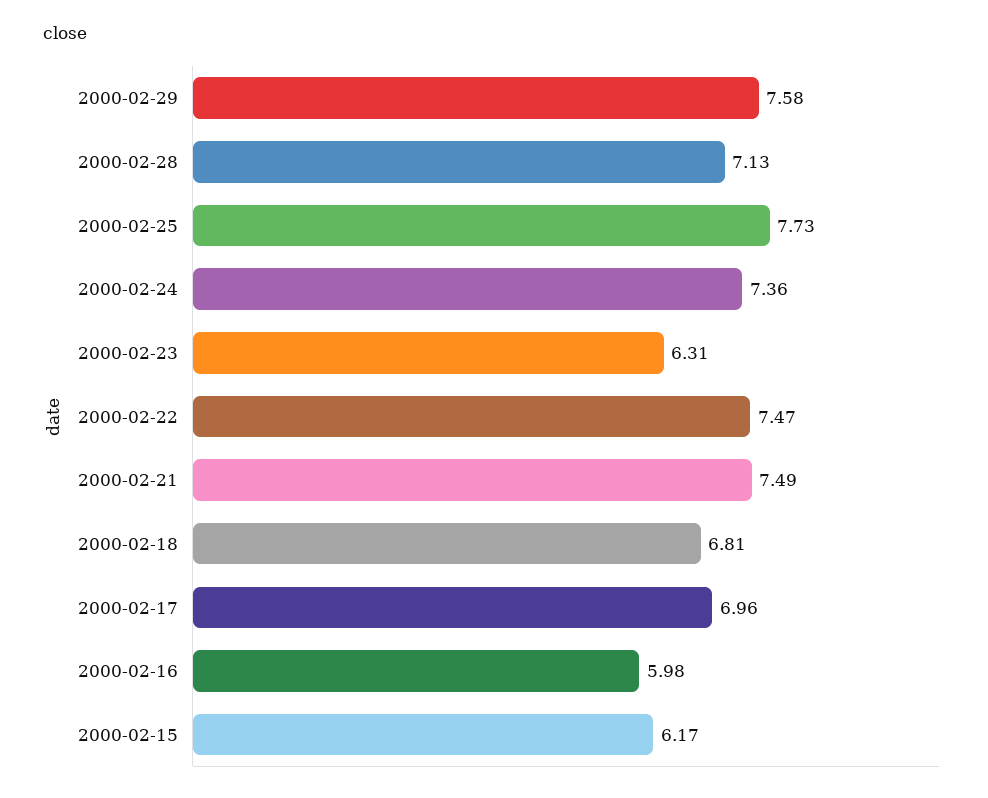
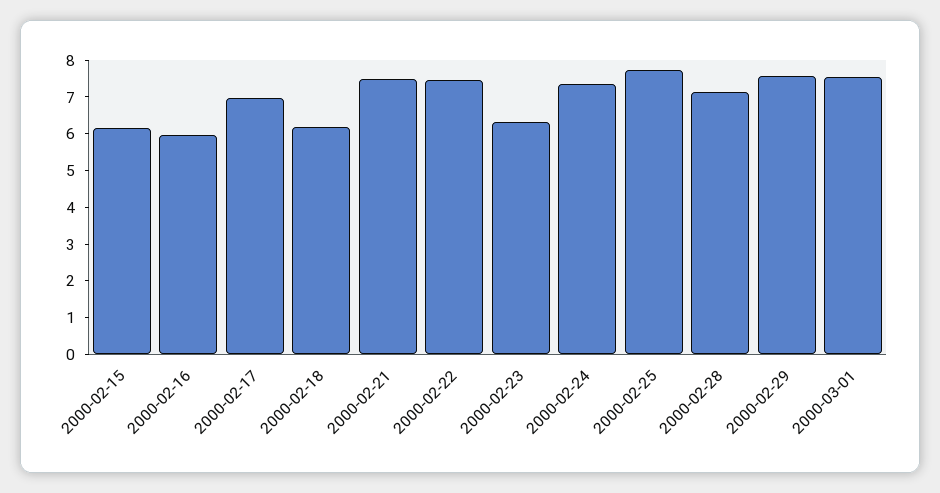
2000-02-18: 6.81 -> 6.25
2000-03-01: none -> 7.5

